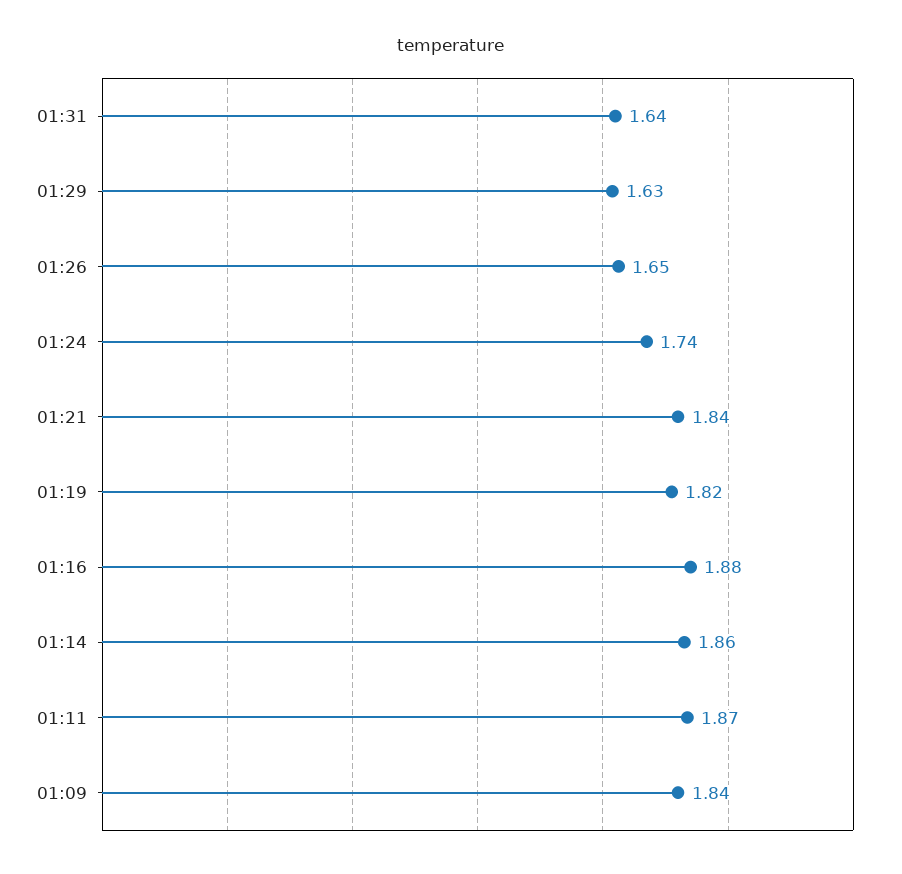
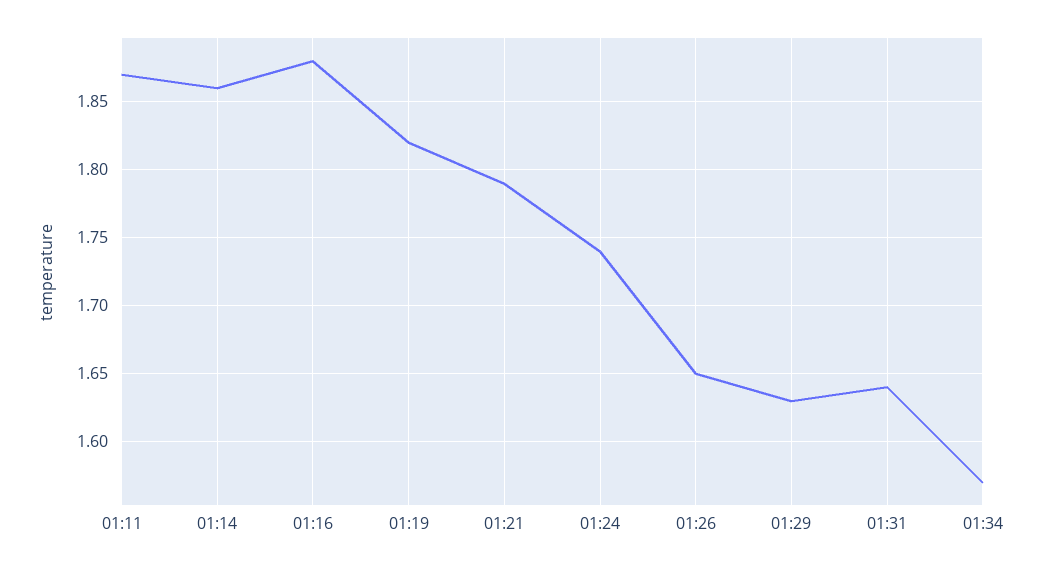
01:21: 1.84 -> 1.79
01:09: 1.84 -> none
01:34: none -> 1.57

